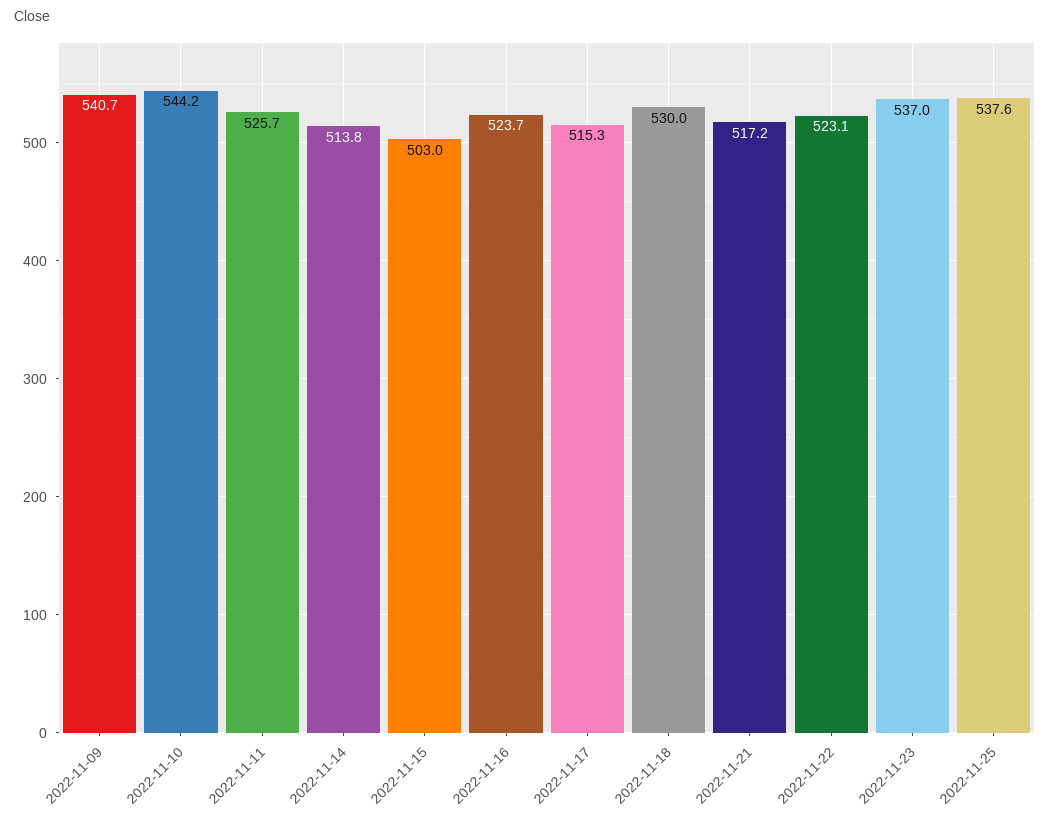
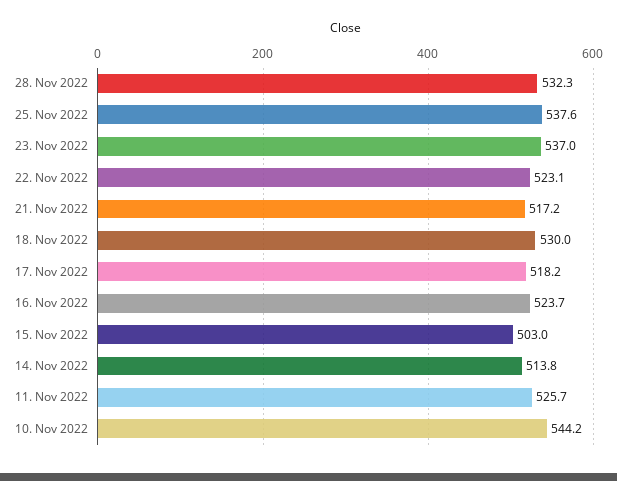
2022-11-09: 540.7 -> none
2022-11-17: 515.3 -> 518.2
28. Nov 2022: none -> 532.3

